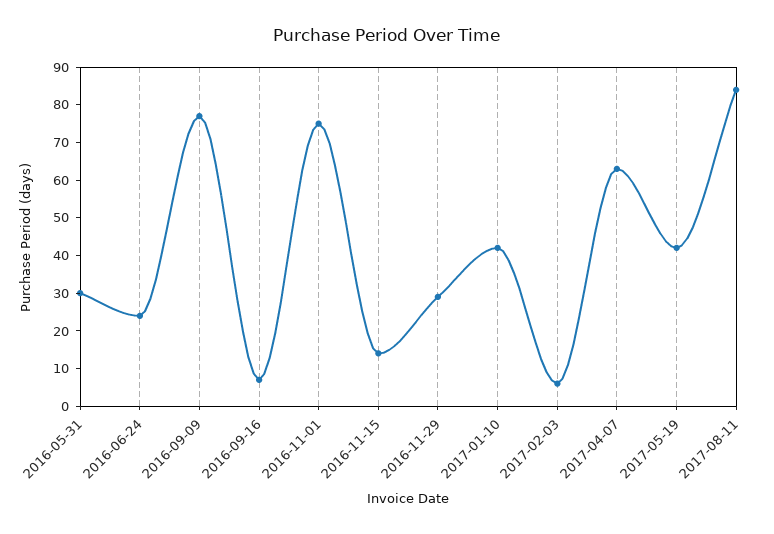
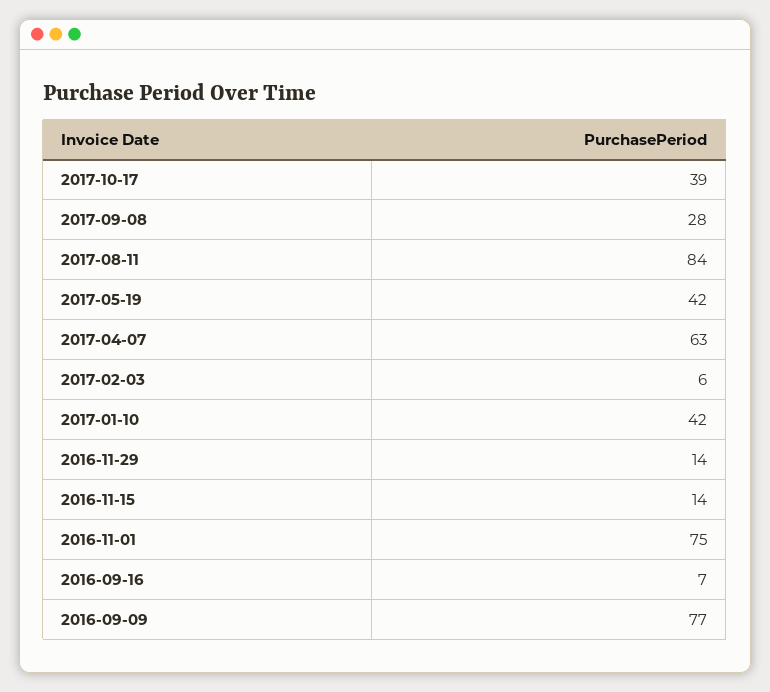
2016-05-31: 30 -> none
2016-06-24: 25 -> none
2016-11-29: 30 -> 14
2017-10-17: none -> 39
2017-09-08: none -> 28

